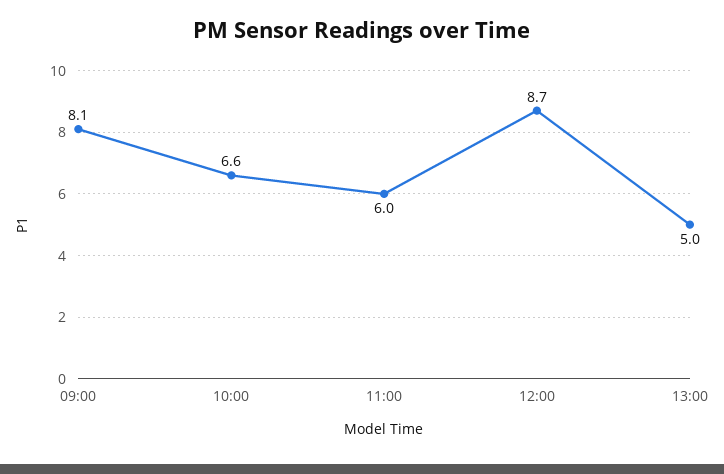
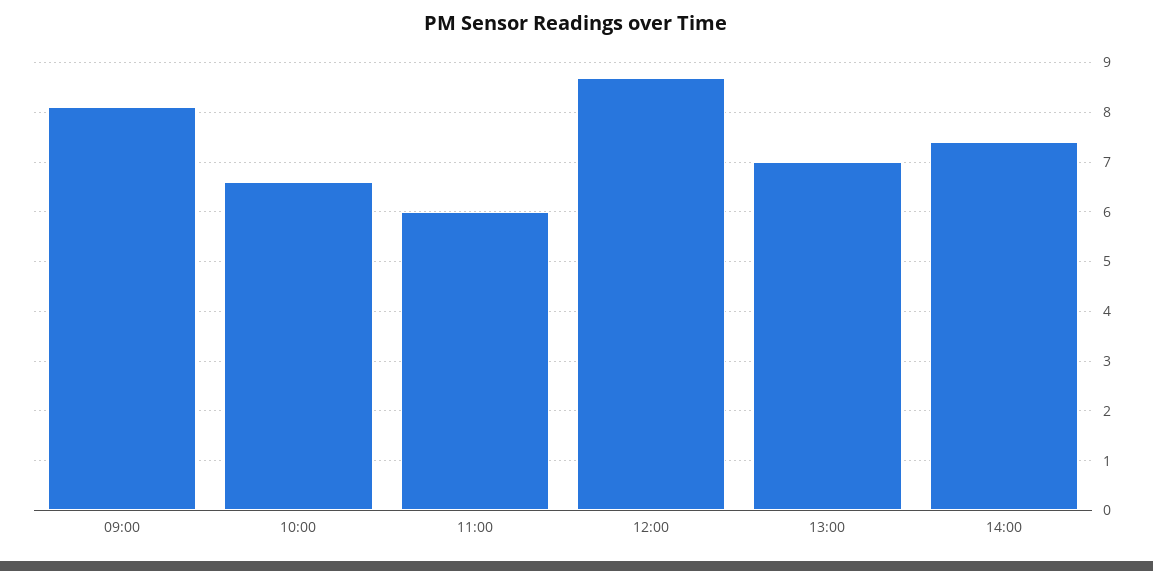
13:00: 5 -> 7
14:00: none -> 7.5

